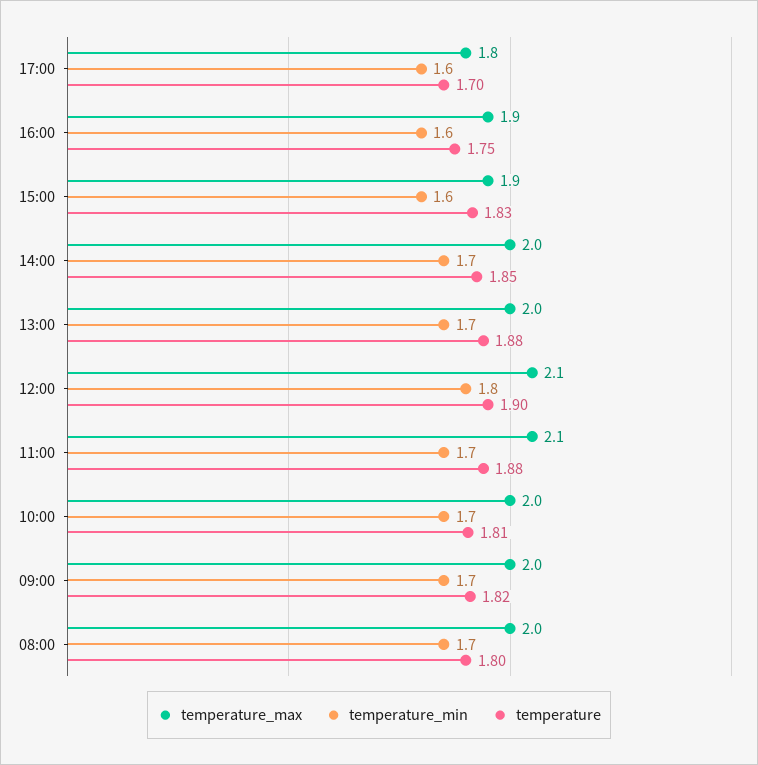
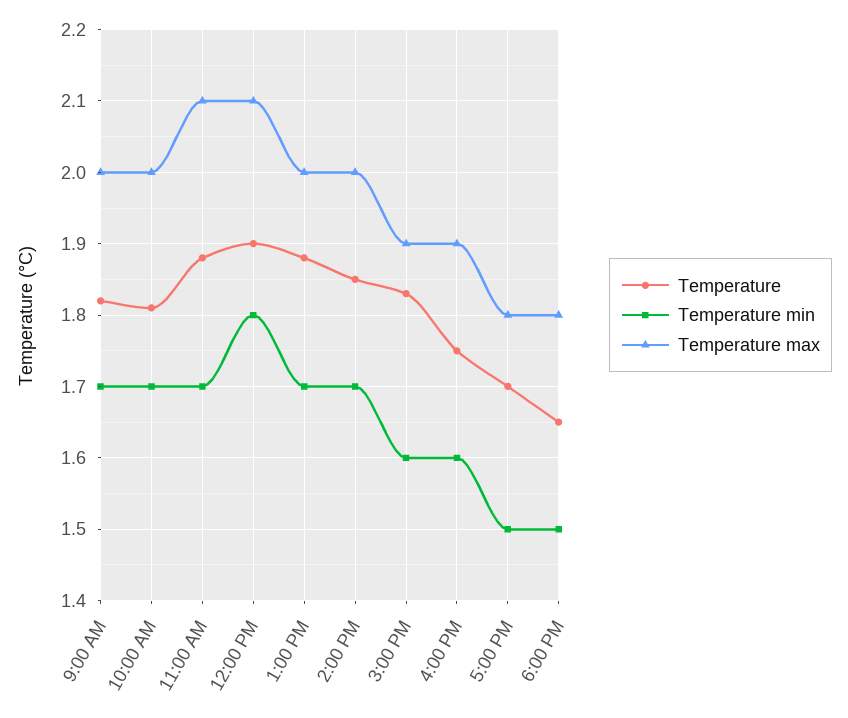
temperature_min, 17:00: 1.6 -> 1.5
temperature_max, 08:00: 2 -> none
temperature_min, 08:00: 1.7 -> none
temperature, 08:00: 1.8 -> none
temperature, 6:00 PM: none -> 1.65
temperature_min, 6:00 PM: none -> 1.5
temperature_max, 6:00 PM: none -> 1.8

